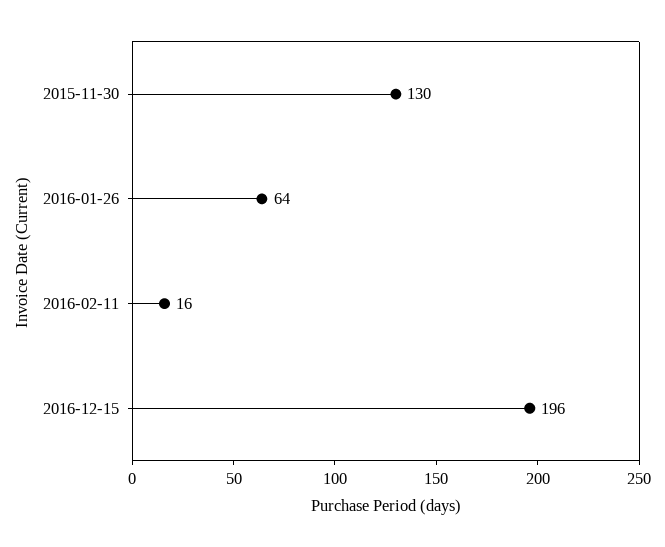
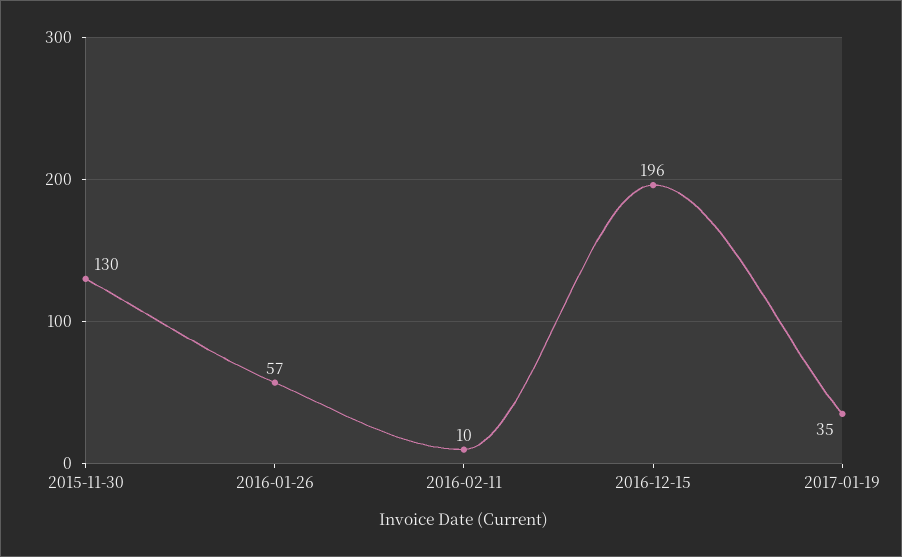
2016-01-26: 64 -> 57
2016-02-11: 16 -> 10
2017-01-19: none -> 35

